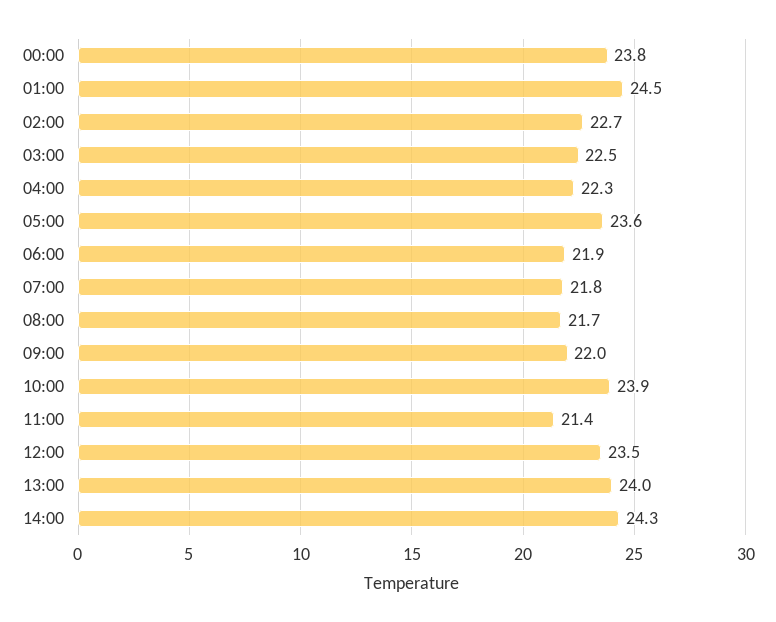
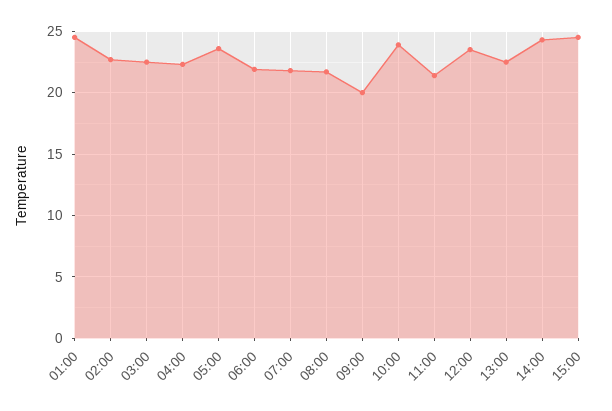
00:00: 23.8 -> none
09:00: 22 -> 20
13:00: 24 -> 22.5
15:00: none -> 24.5

